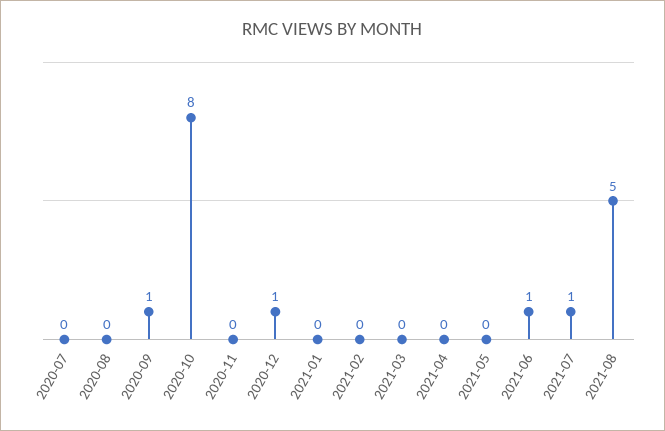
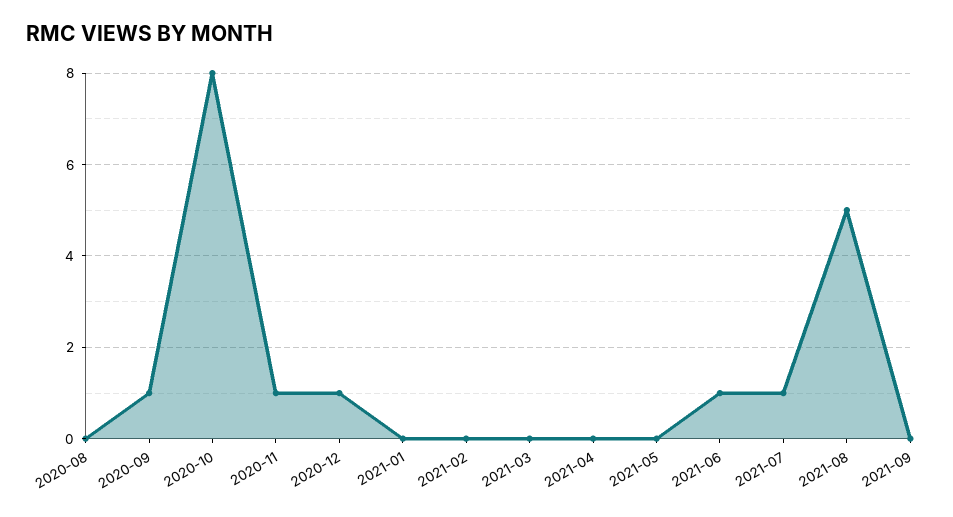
2020-07: 0 -> none
2020-11: 0 -> 1
2021-09: none -> 0

